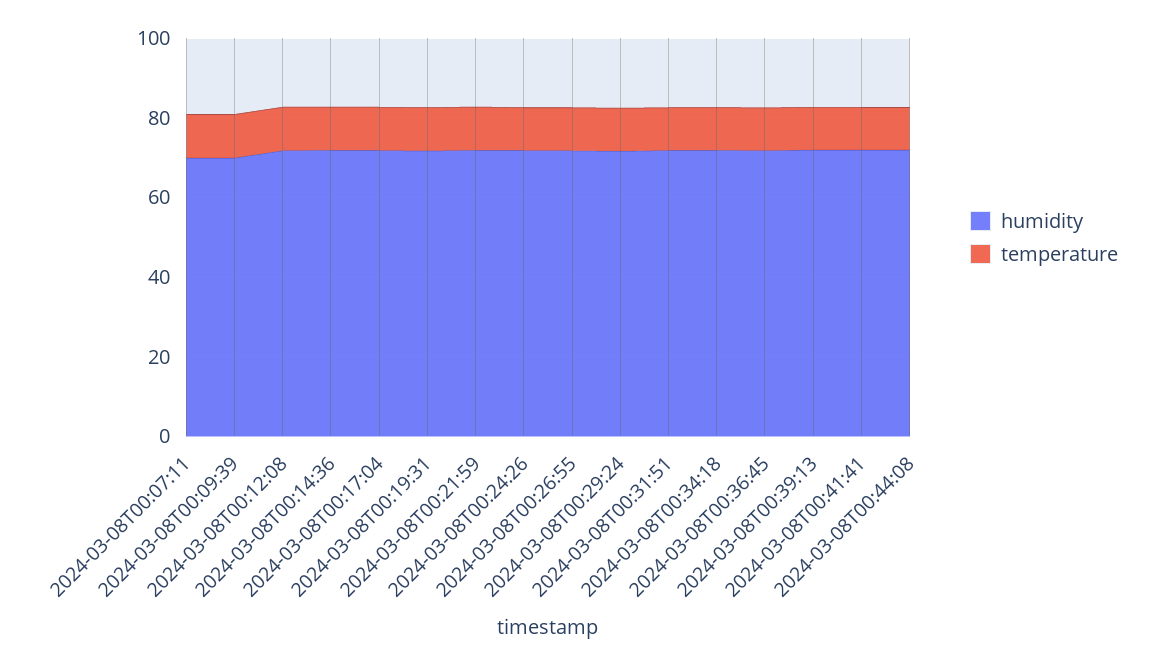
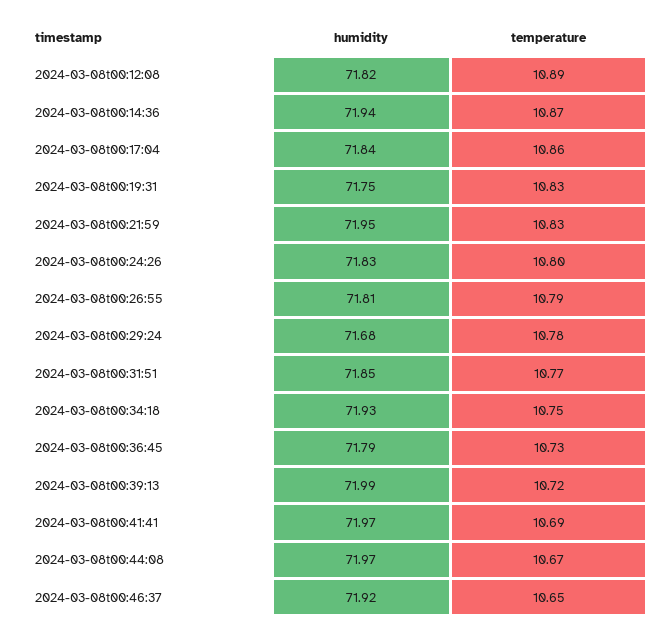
humidity, 2024-03-08T00:07:11: 70 -> none
temperature, 2024-03-08T00:07:11: 10 -> none
humidity, 2024-03-08T00:09:39: 70 -> none
temperature, 2024-03-08T00:09:39: 10 -> none
humidity, 2024-03-08t00:46:37: none -> 71.92
temperature, 2024-03-08t00:46:37: none -> 10.65

